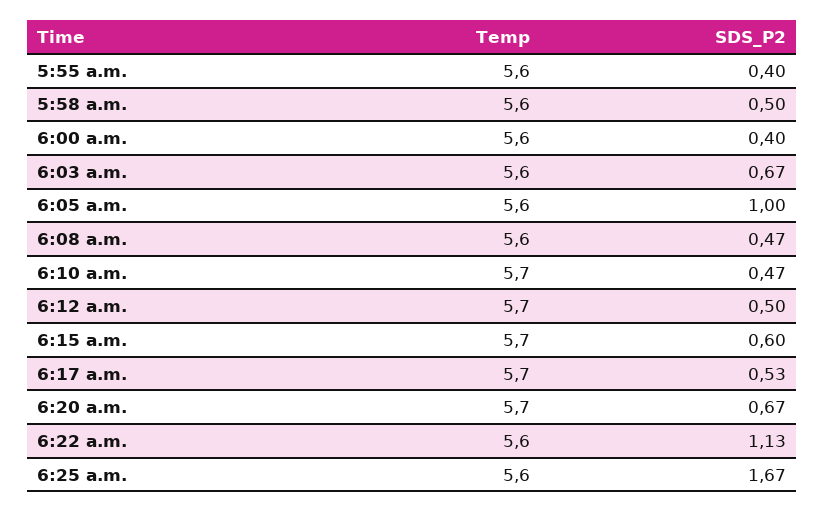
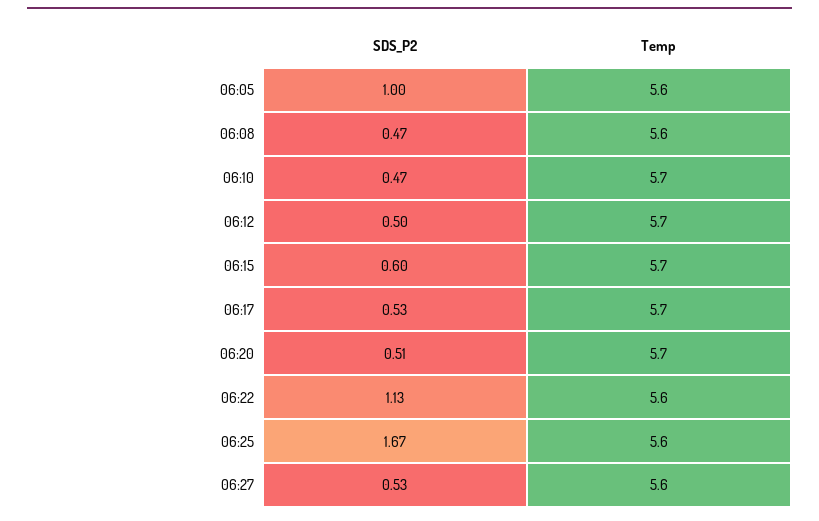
Temp, 5:55 a.m.: 5.6 -> none
SDS_P2, 5:55 a.m.: 0.4 -> none
Temp, 5:58 a.m.: 5.6 -> none
SDS_P2, 5:58 a.m.: 0.5 -> none
Temp, 6:00 a.m.: 5.6 -> none
SDS_P2, 6:00 a.m.: 0.4 -> none
Temp, 6:03 a.m.: 5.6 -> none
SDS_P2, 6:03 a.m.: 0.67 -> none
SDS_P2, 6:20 a.m.: 0.67 -> 0.51
SDS_P2, 06:27: none -> 0.53
Temp, 06:27: none -> 5.6

